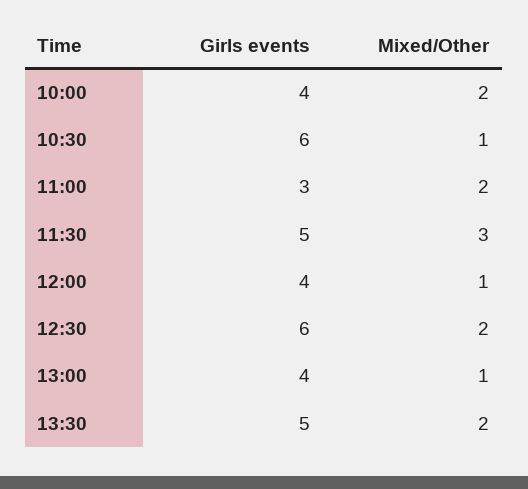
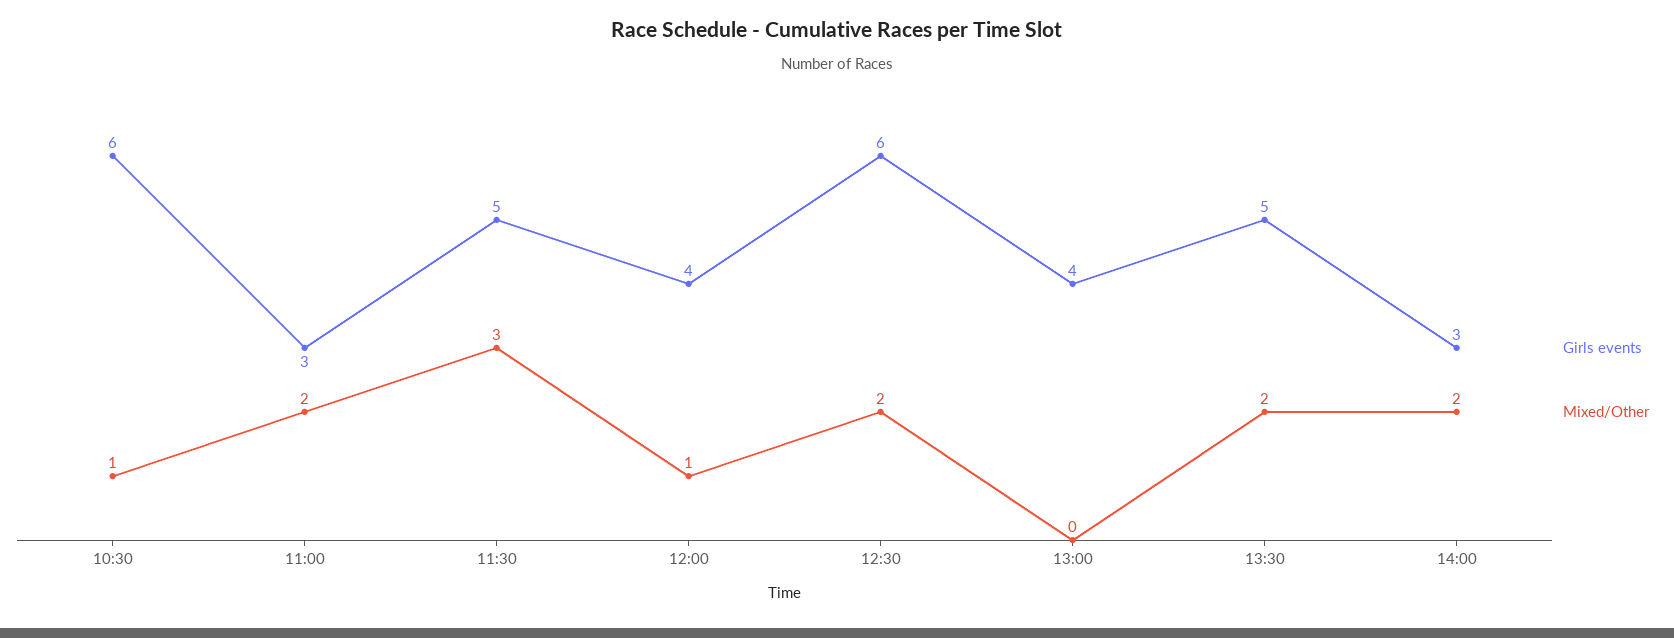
Girls events, 10:00: 4 -> none
Mixed/Other, 10:00: 2 -> none
Mixed/Other, 13:00: 1 -> 0
Girls events, 14:00: none -> 3
Mixed/Other, 14:00: none -> 2

